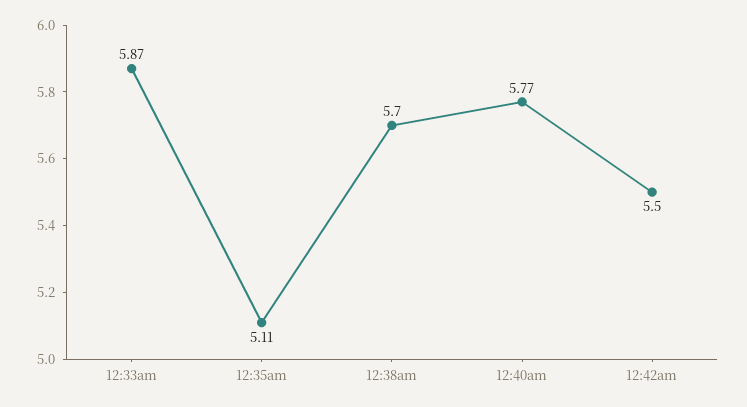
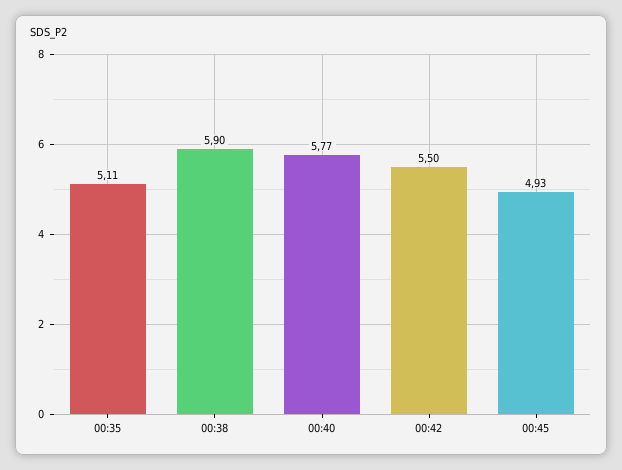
12:33am: 5.87 -> none
12:38am: 5.7 -> 5.9
00:45: none -> 4.93

